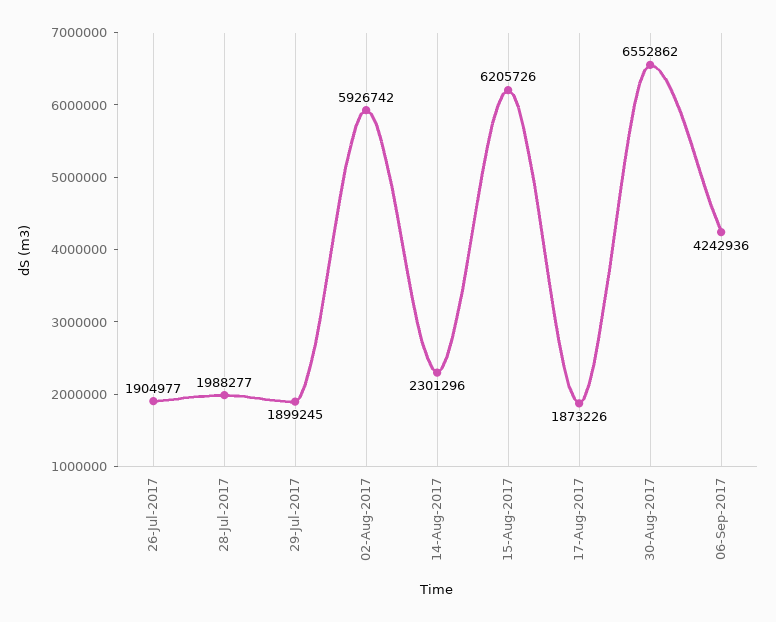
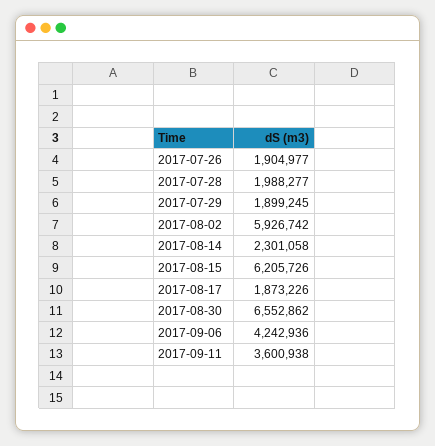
14-Aug-2017: 2301296 -> 2301058
2017-09-11: none -> 3600938

